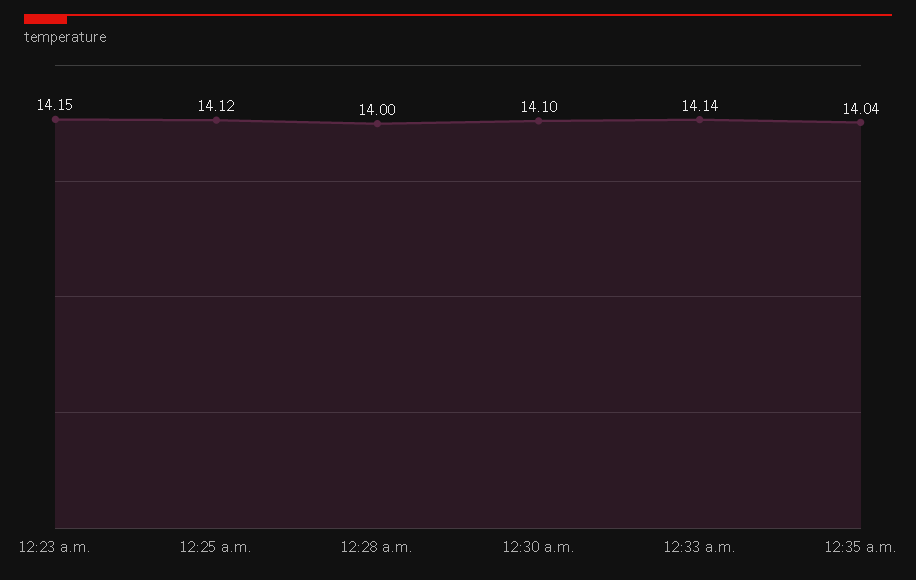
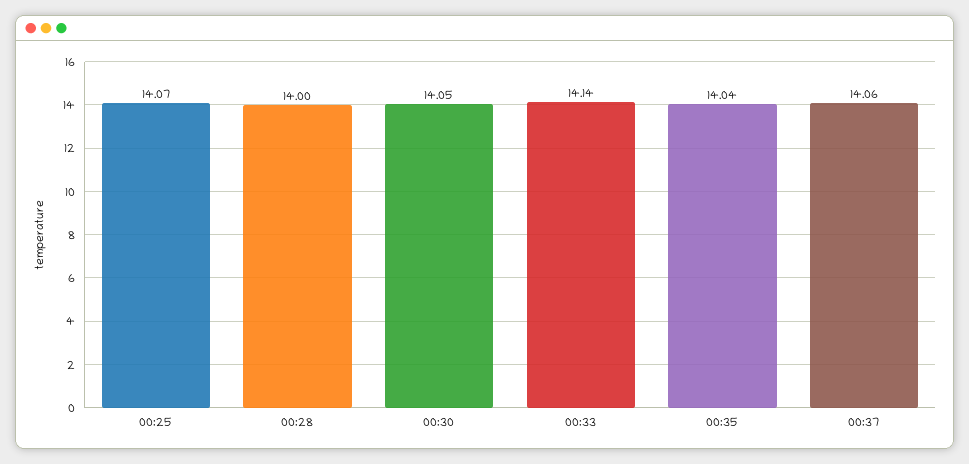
12:23 a.m.: 14.15 -> none
12:25 a.m.: 14.12 -> 14.07
12:30 a.m.: 14.1 -> 14.05
00:37: none -> 14.06

